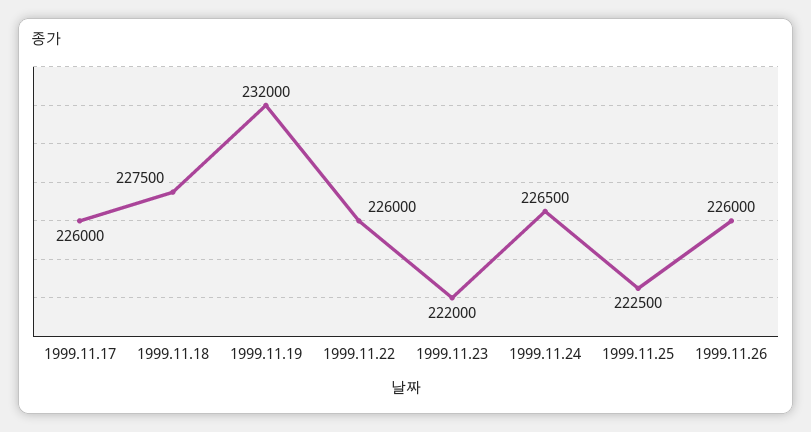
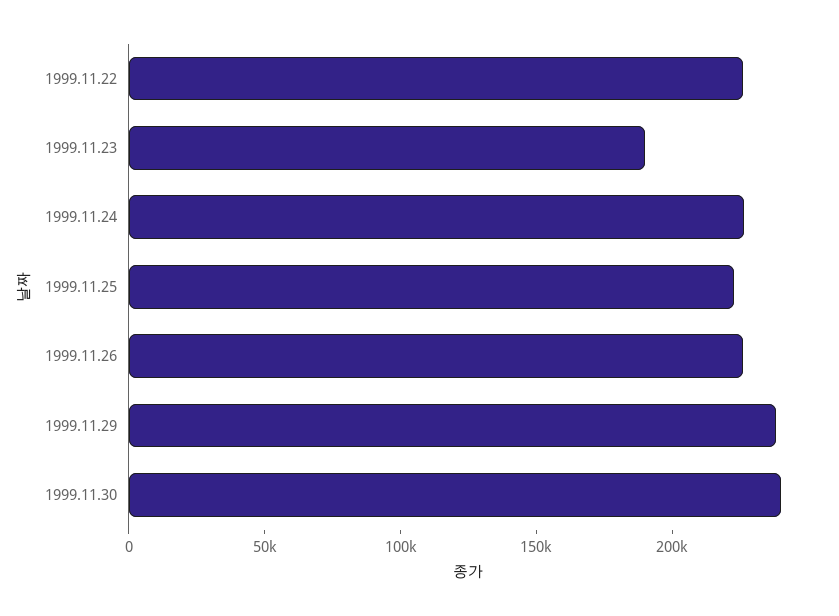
1999.11.17: 226000 -> none
1999.11.18: 227500 -> none
1999.11.19: 232000 -> none
1999.11.23: 222000 -> 190000
1999.11.29: none -> 240000
1999.11.30: none -> 240000

